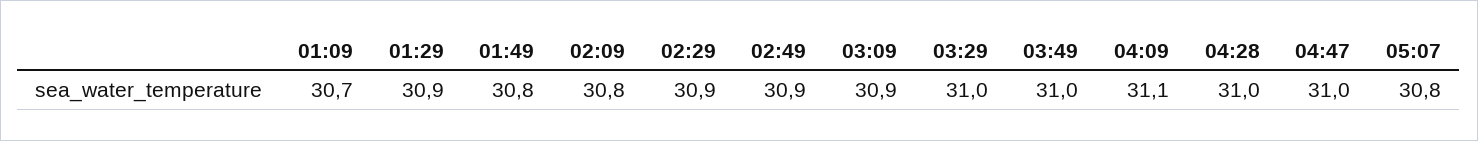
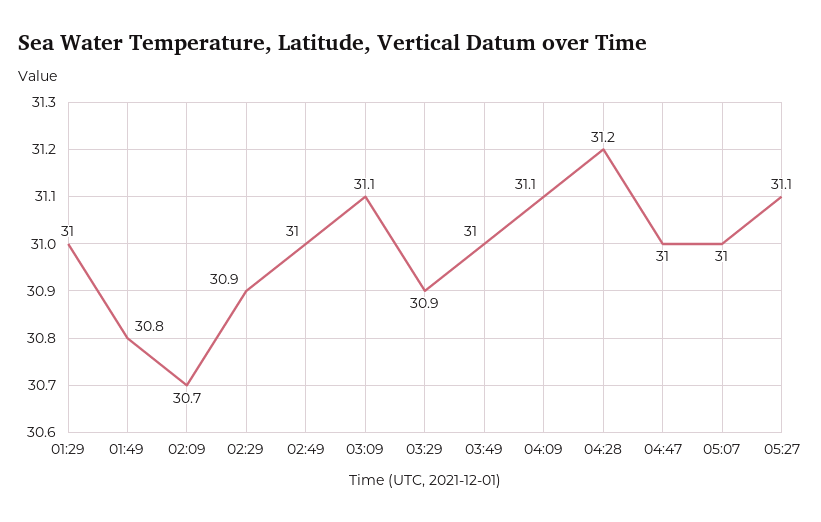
01:09: 30.7 -> none
01:29: 30.9 -> 31
02:09: 30.8 -> 30.7
02:49: 30.9 -> 31
03:09: 30.9 -> 31.1
03:29: 31 -> 30.9
04:28: 31 -> 31.2
05:07: 30.8 -> 31
05:27: none -> 31.1

